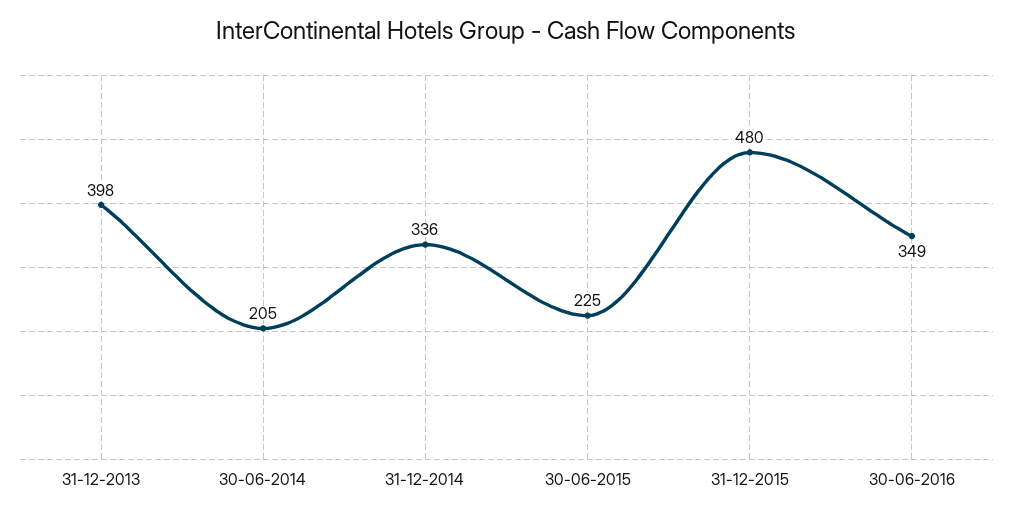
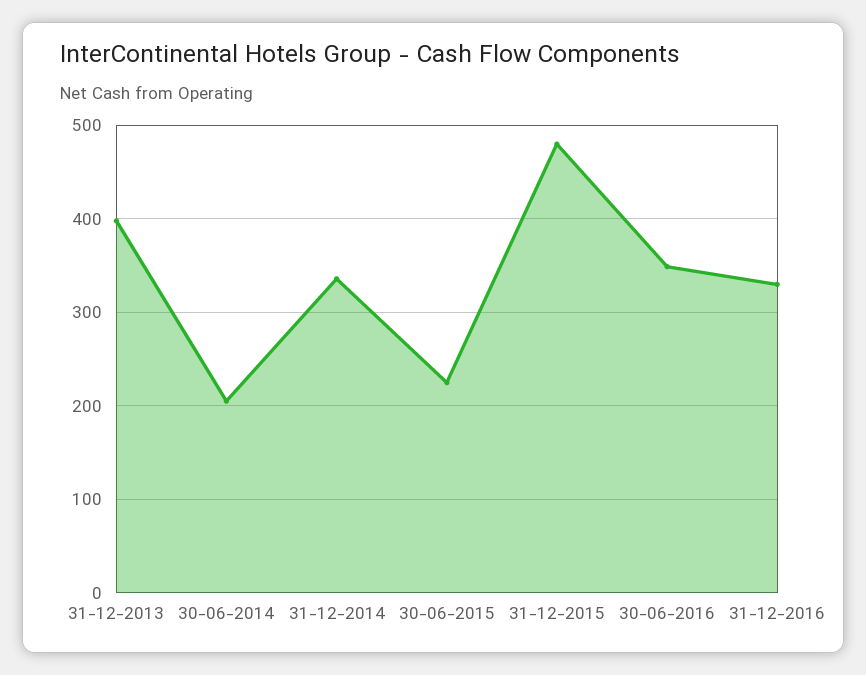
31-12-2016: none -> 330

